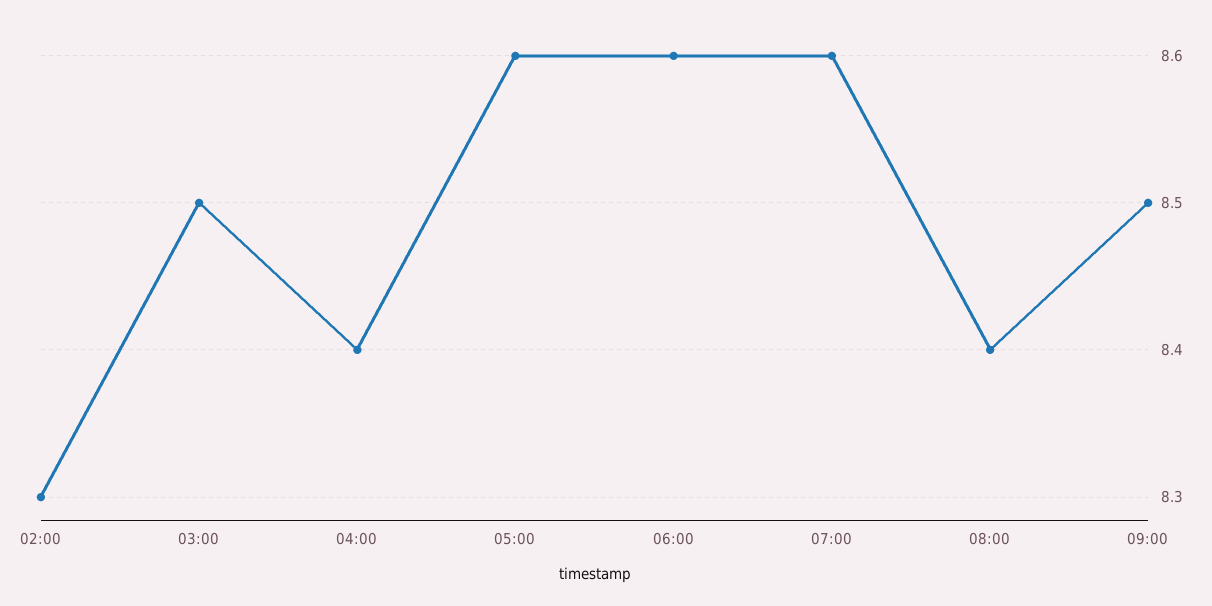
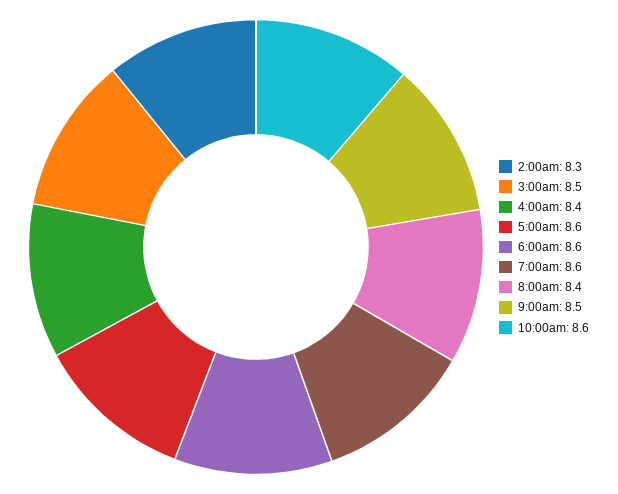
10:00am: none -> 8.6

